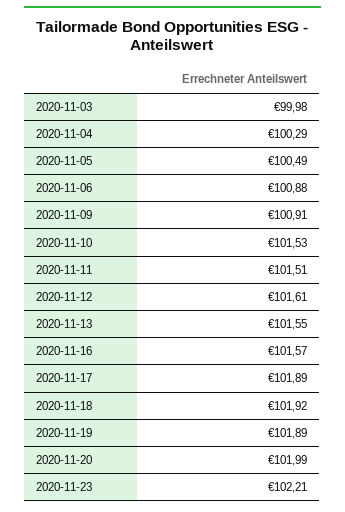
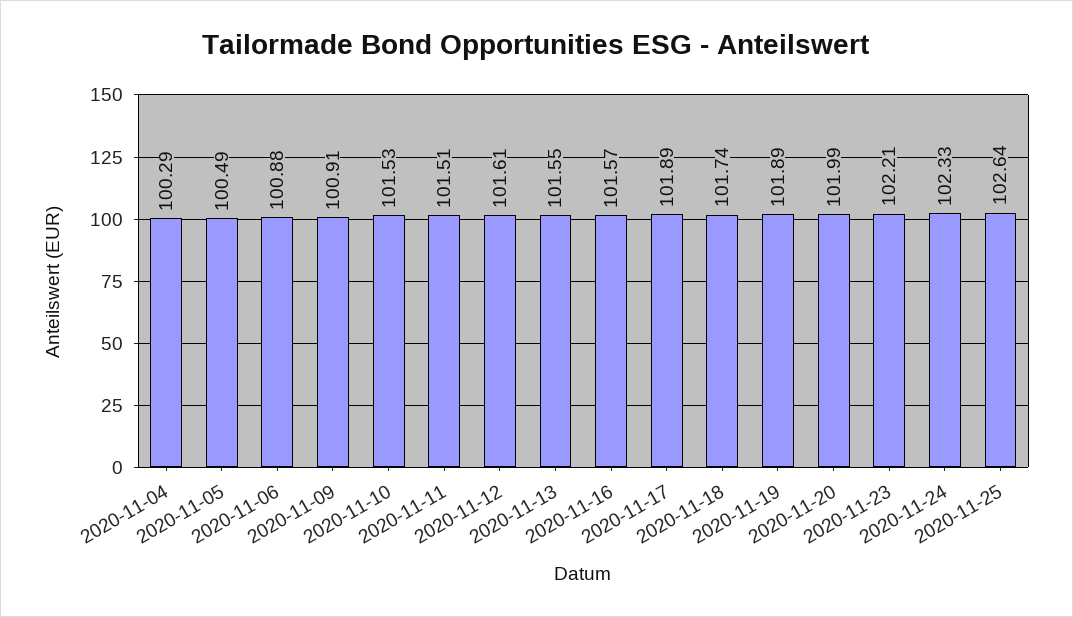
2020-11-03: 99.98 -> none
2020-11-18: 101.92 -> 101.74
2020-11-24: none -> 102.33
2020-11-25: none -> 102.64

